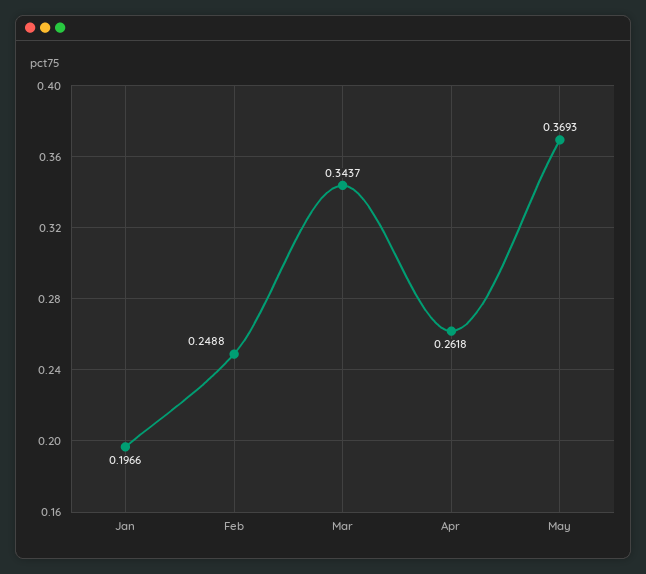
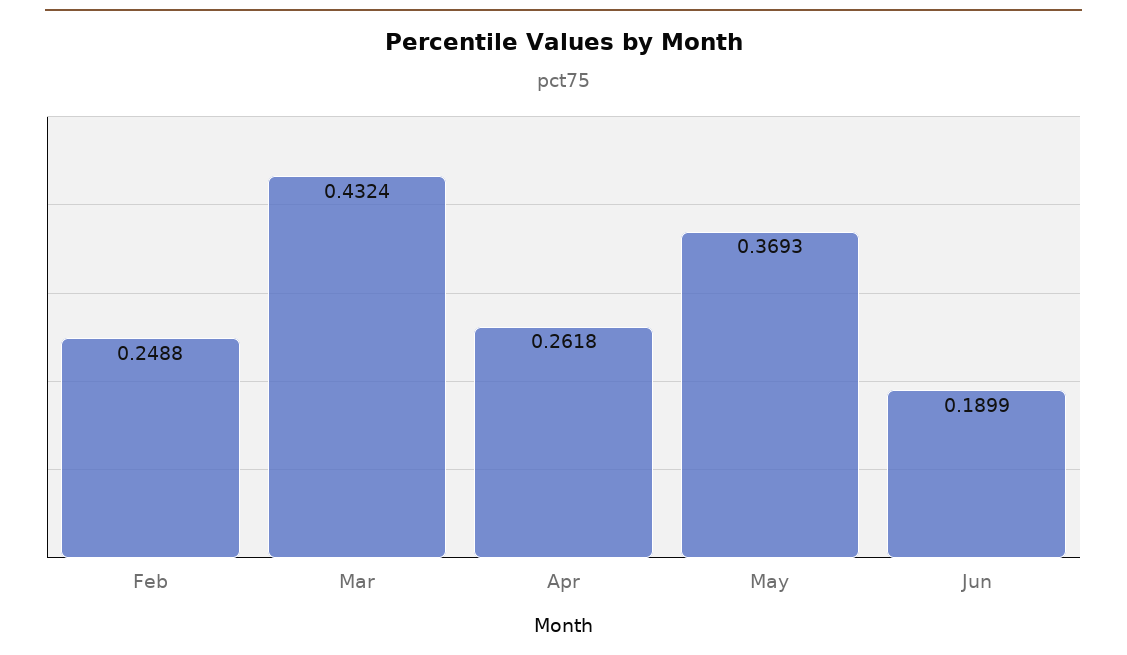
Jan: 0.1966 -> none
Mar: 0.3437 -> 0.4324
Jun: none -> 0.1899

